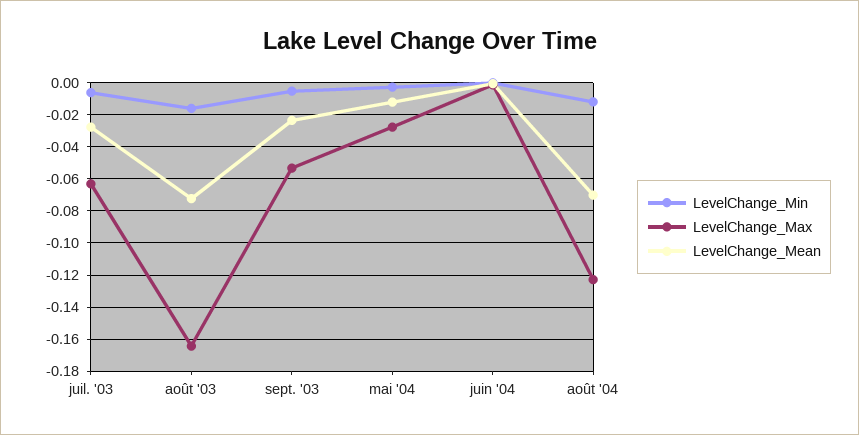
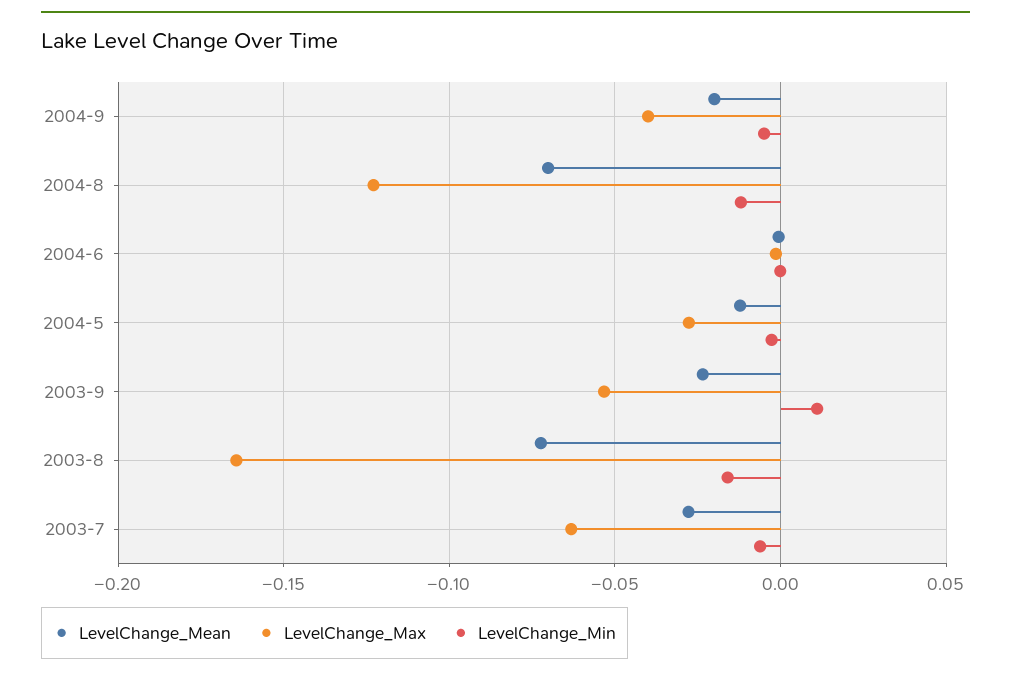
LevelChange_Min, sept. '03: -0.005 -> 0.01
LevelChange_Mean, 2004-9: none -> -0.02
LevelChange_Max, 2004-9: none -> -0.04
LevelChange_Min, 2004-9: none -> -0.005

